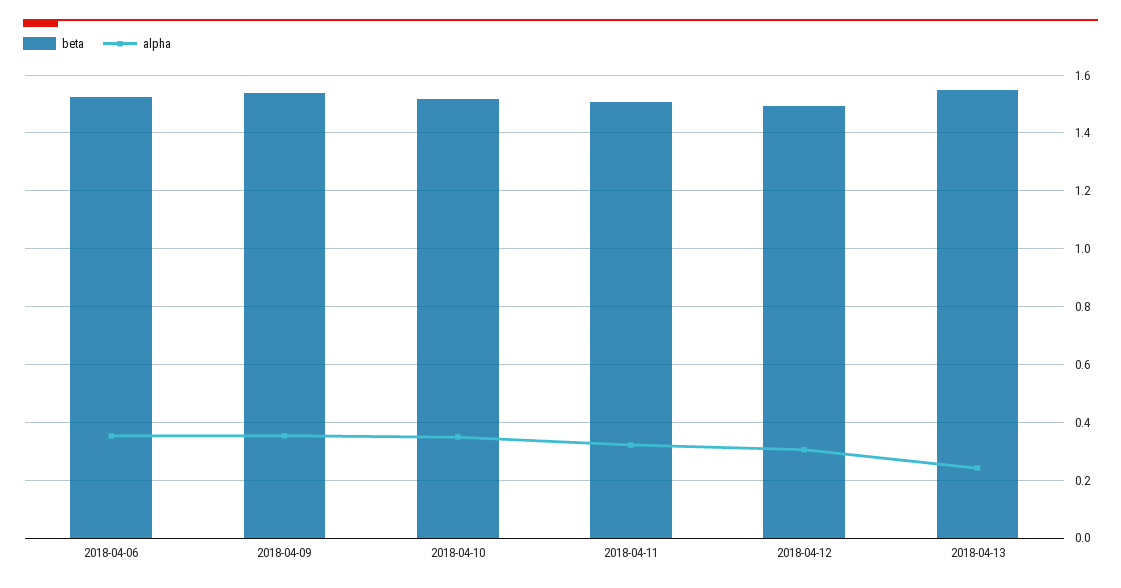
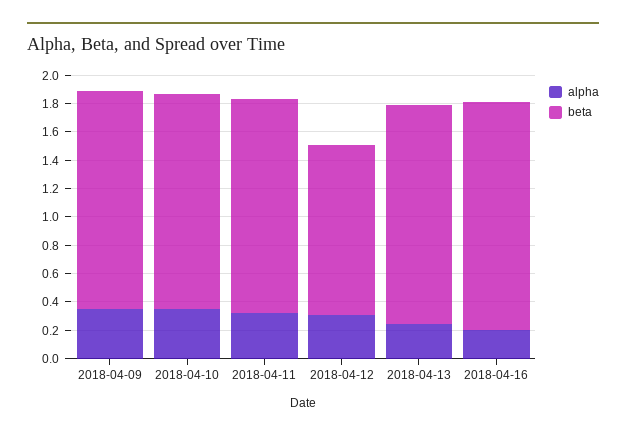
beta, 2018-04-06: 1.525 -> none
alpha, 2018-04-06: 0.35 -> none
beta, 2018-04-12: 1.5 -> 1.2
alpha, 2018-04-16: none -> 0.2
beta, 2018-04-16: none -> 1.6

